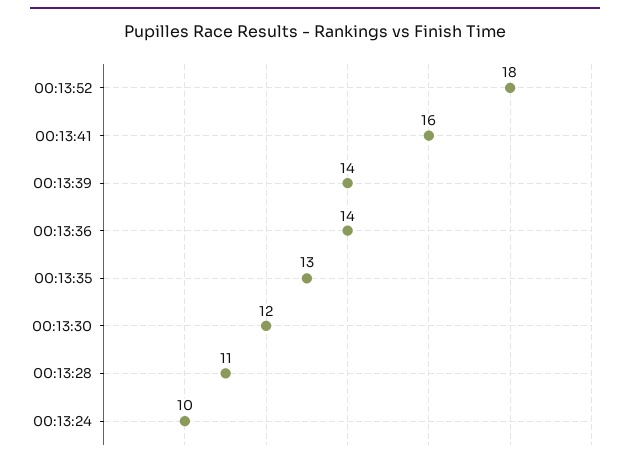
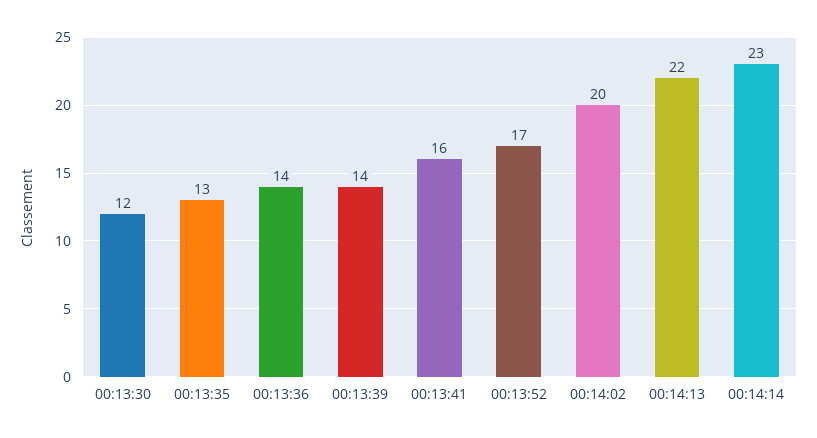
00:13:52: 18 -> 17
00:13:28: 11 -> none
00:13:24: 10 -> none
00:14:02: none -> 20
00:14:13: none -> 22
00:14:14: none -> 23

